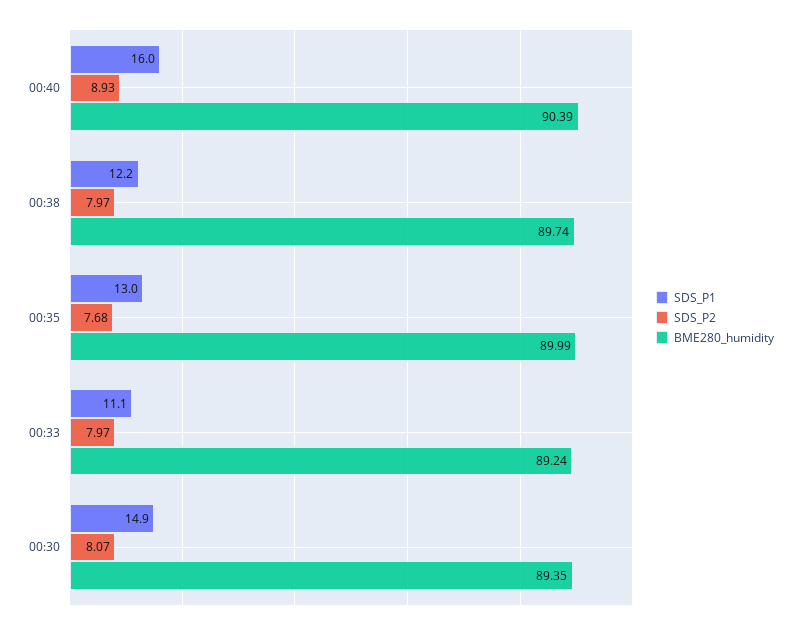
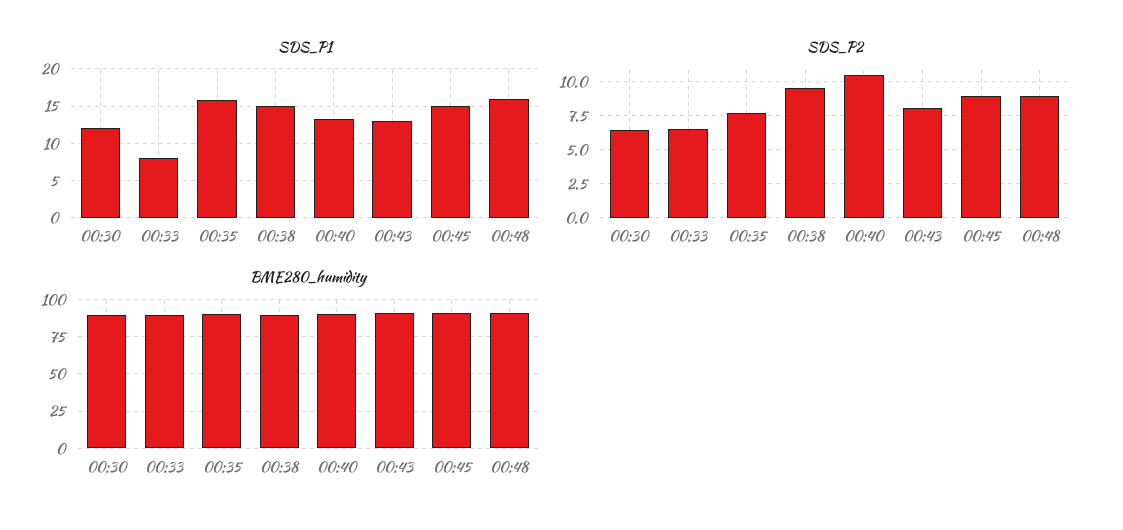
SDS_P1, 00:40: 16 -> 13
SDS_P2, 00:40: 8.93 -> 10.5
SDS_P1, 00:38: 12.2 -> 15
SDS_P2, 00:38: 7.97 -> 9.5
SDS_P1, 00:35: 13 -> 16
SDS_P1, 00:33: 11.1 -> 8
SDS_P2, 00:33: 7.97 -> 6.5
SDS_P1, 00:30: 14.9 -> 12
SDS_P2, 00:30: 8.07 -> 6.5
SDS_P1, 00:43: none -> 13
SDS_P1, 00:45: none -> 15
SDS_P1, 00:48: none -> 16
SDS_P2, 00:43: none -> 8
SDS_P2, 00:45: none -> 9
SDS_P2, 00:48: none -> 9
BME280_humidity, 00:43: none -> 90
BME280_humidity, 00:45: none -> 90
BME280_humidity, 00:48: none -> 90

